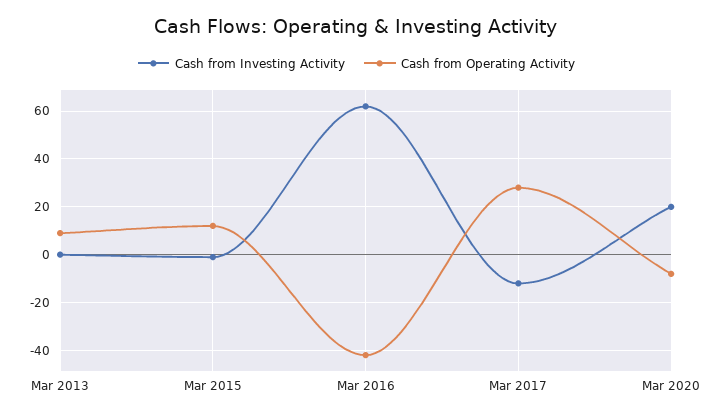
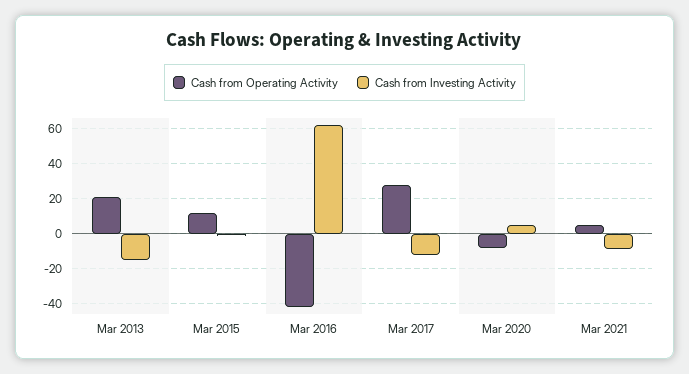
Cash from Investing Activity, Mar 2013: 0 -> -15
Cash from Operating Activity, Mar 2013: 10 -> 20
Cash from Investing Activity, Mar 2020: 20 -> 5
Cash from Operating Activity, Mar 2021: none -> 5
Cash from Investing Activity, Mar 2021: none -> -10

